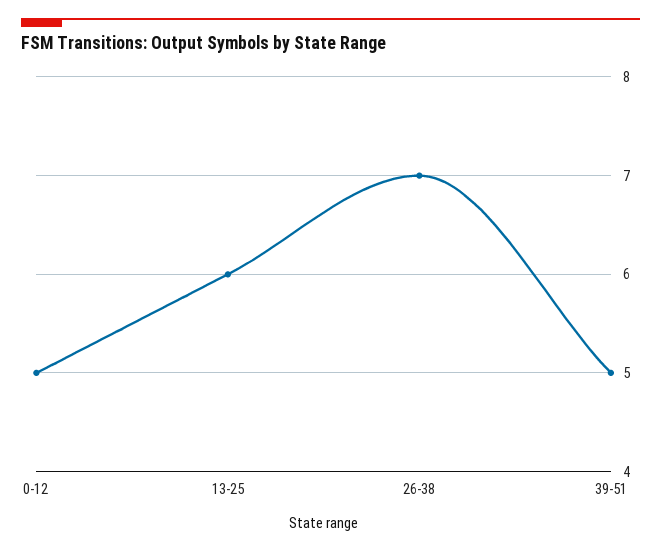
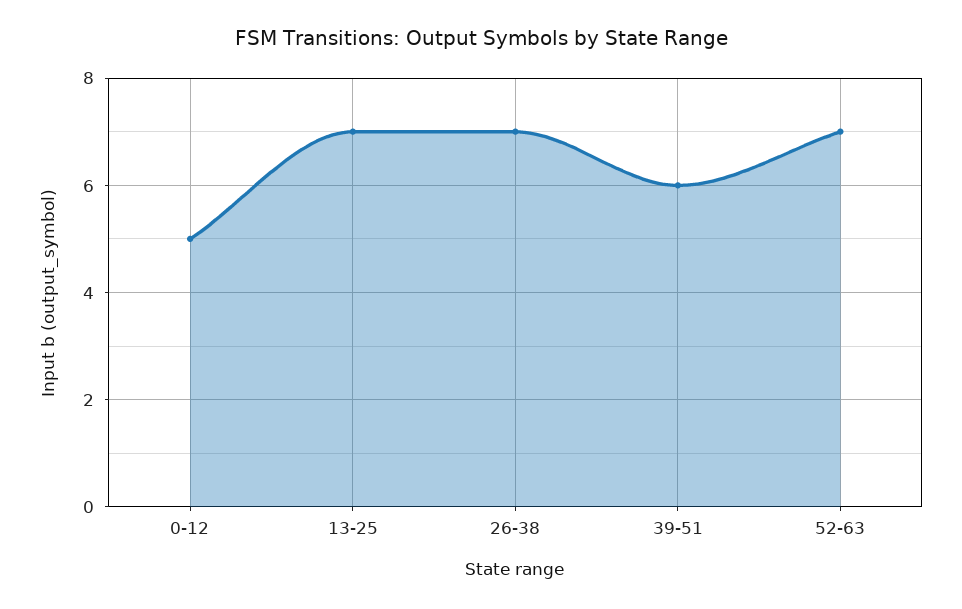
13-25: 6 -> 7
39-51: 5 -> 6
52-63: none -> 7

